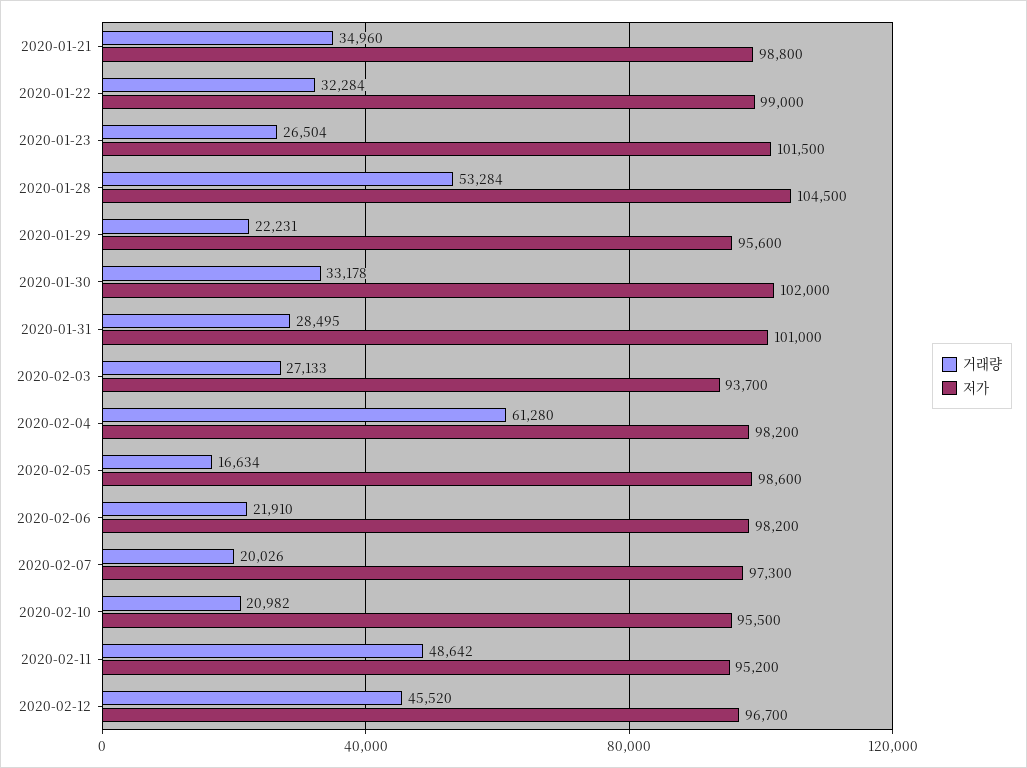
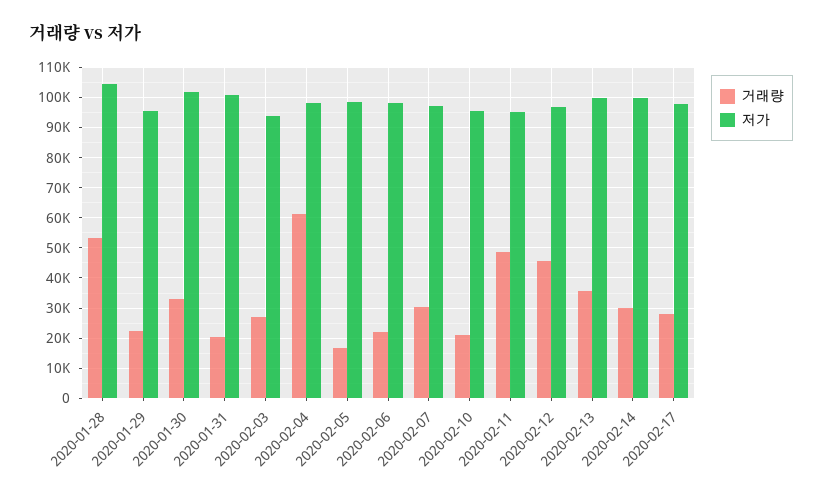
거래량, 2020-01-21: 34960 -> none
저가, 2020-01-21: 98800 -> none
거래량, 2020-01-22: 32284 -> none
저가, 2020-01-22: 99000 -> none
거래량, 2020-01-23: 26504 -> none
저가, 2020-01-23: 101500 -> none
거래량, 2020-01-31: 28495 -> 20000
거래량, 2020-02-07: 20026 -> 30000
거래량, 2020-02-13: none -> 36000
저가, 2020-02-13: none -> 100000
거래량, 2020-02-14: none -> 30000
저가, 2020-02-14: none -> 100000
거래량, 2020-02-17: none -> 28000
저가, 2020-02-17: none -> 98000

